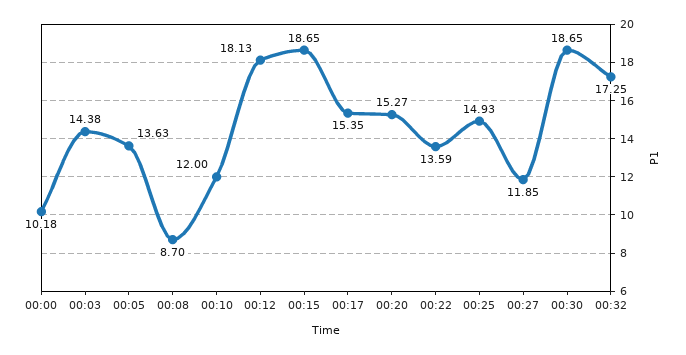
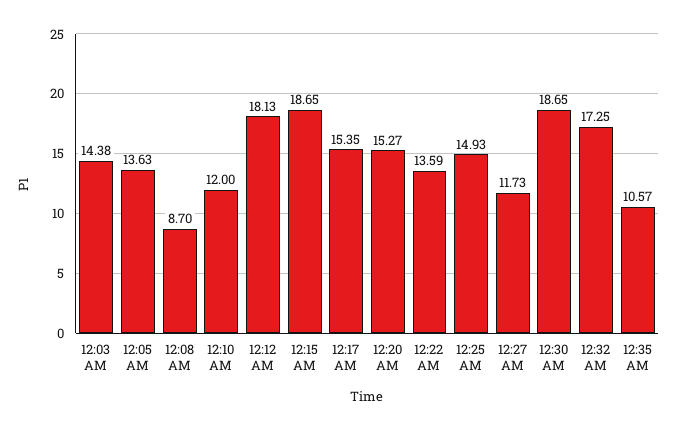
00:00: 10.18 -> none
00:27: 11.85 -> 11.73
12:35 AM: none -> 10.57

